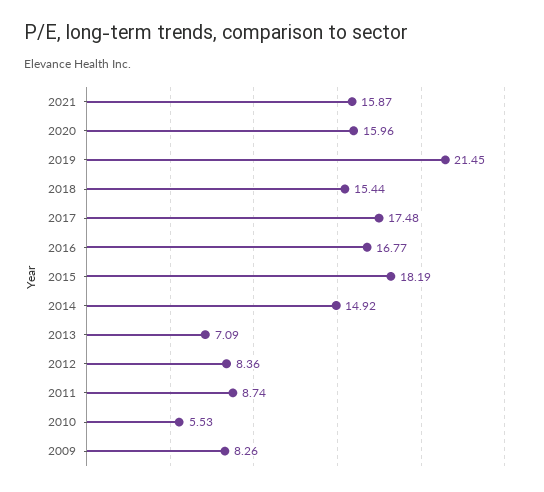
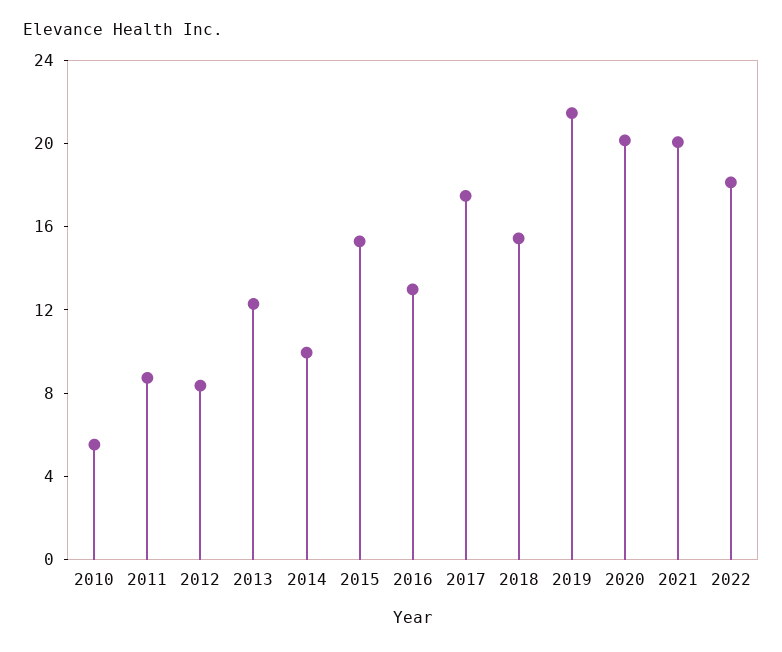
2021: 15.87 -> 20
2020: 15.96 -> 20
2016: 16.77 -> 13
2015: 18.19 -> 15
2014: 14.92 -> 10
2013: 7.09 -> 12
2009: 8.26 -> none
2022: none -> 18

